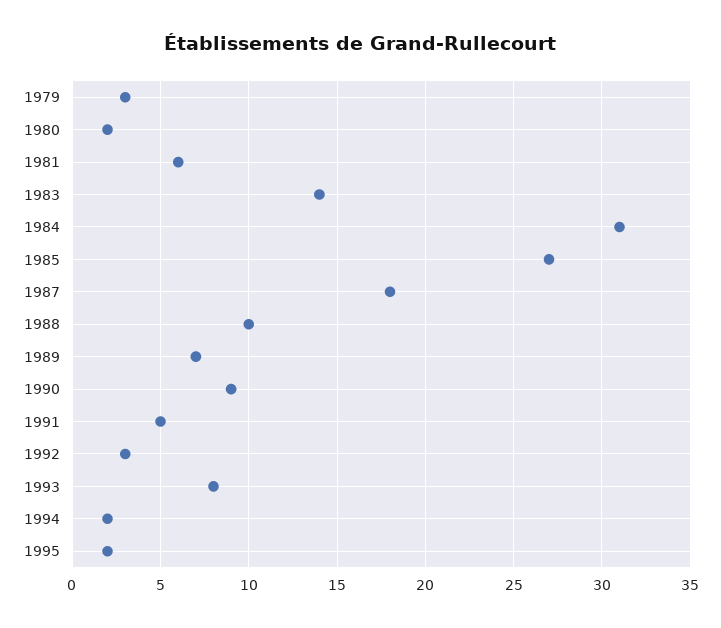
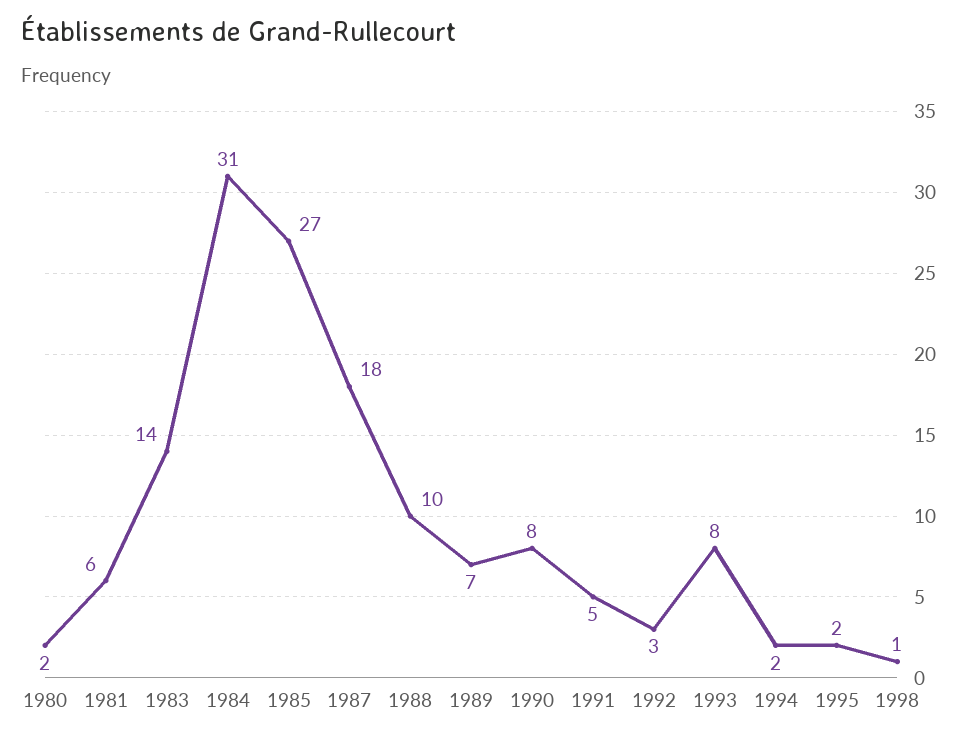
1979: 3 -> none
1990: 9 -> 8
1998: none -> 1

